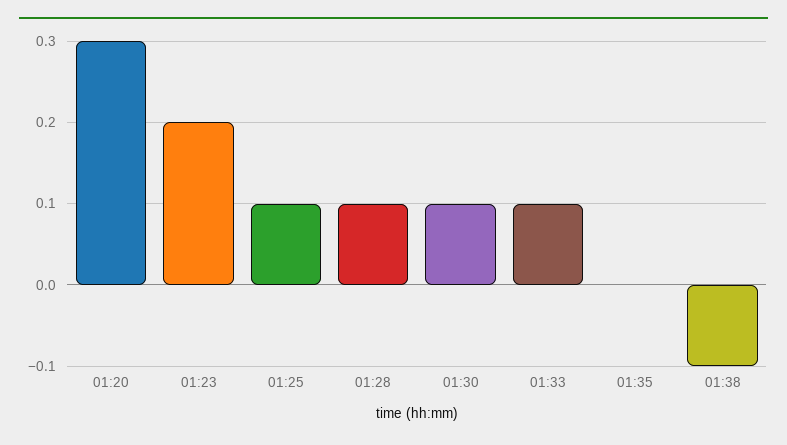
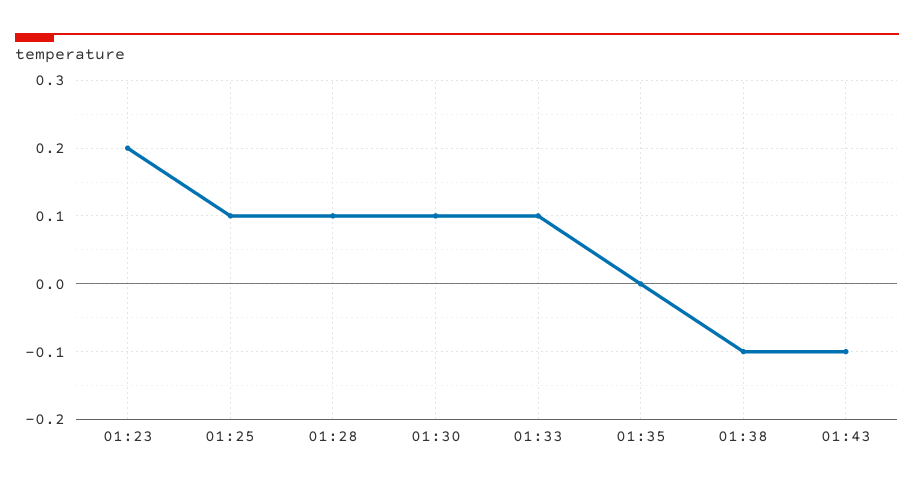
01:20: 0.3 -> none
01:43: none -> -0.1

